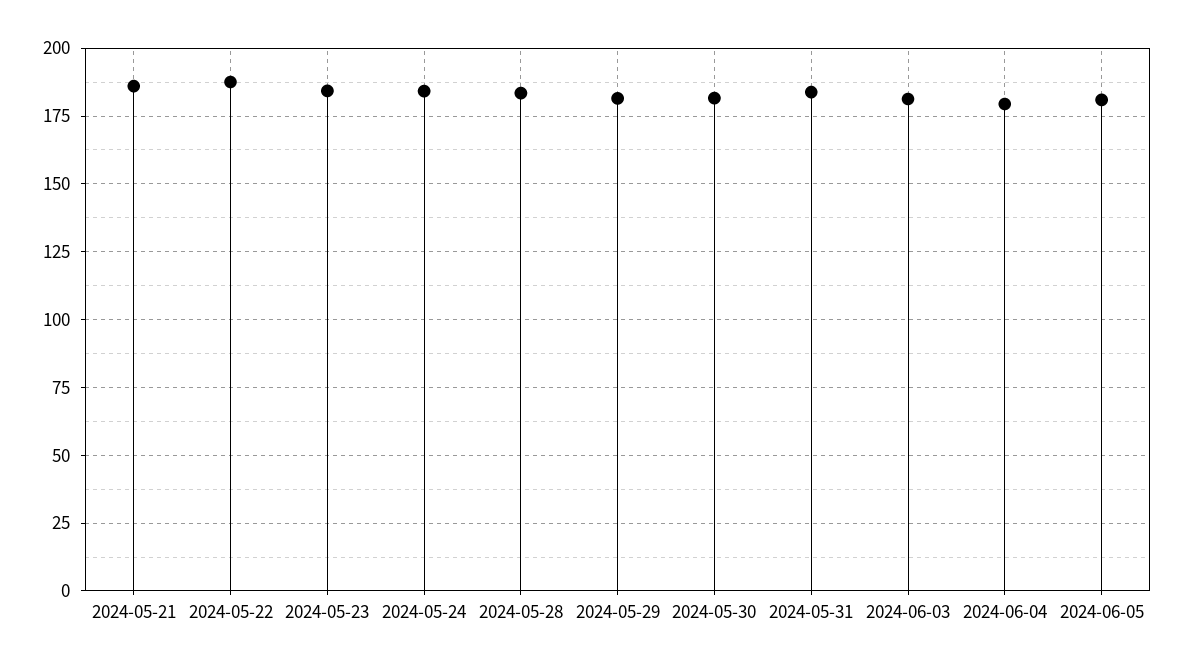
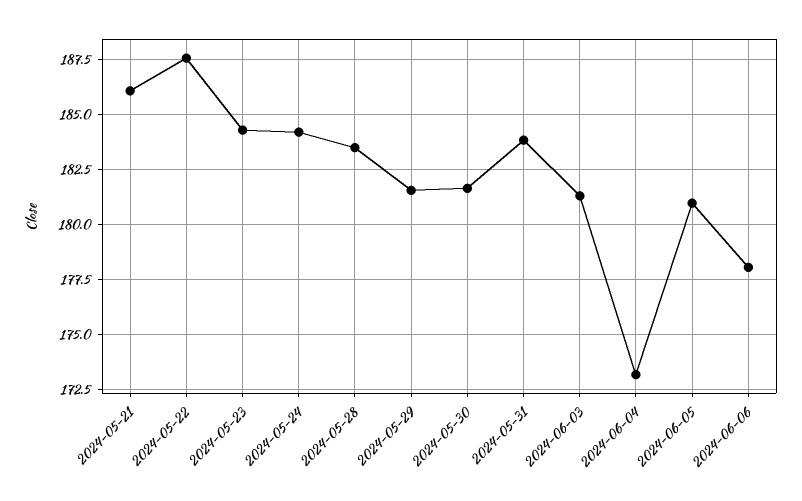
2024-06-04: 180 -> 173
2024-06-06: none -> 178

